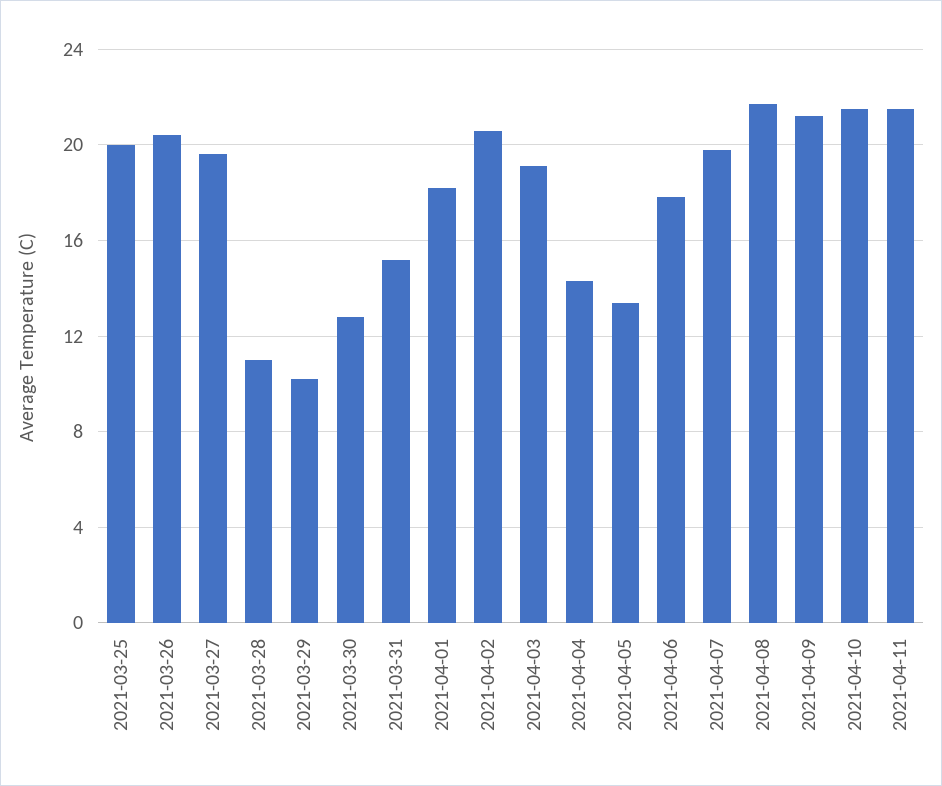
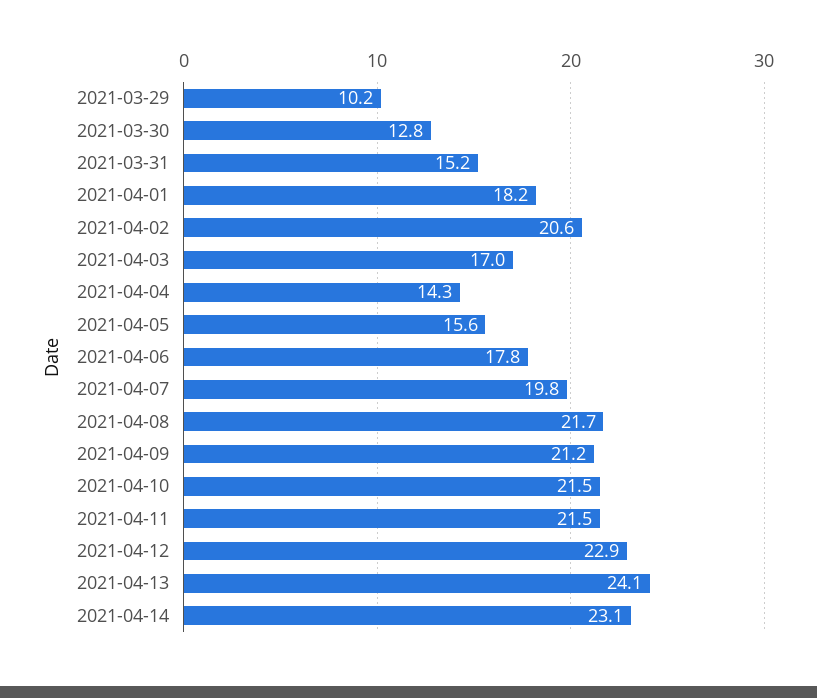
2021-03-25: 20 -> none
2021-03-26: 20.5 -> none
2021-03-27: 19.5 -> none
2021-03-28: 11 -> none
2021-04-03: 19 -> 17
2021-04-05: 13.5 -> 15.6
2021-04-12: none -> 22.9
2021-04-13: none -> 24.1
2021-04-14: none -> 23.1

